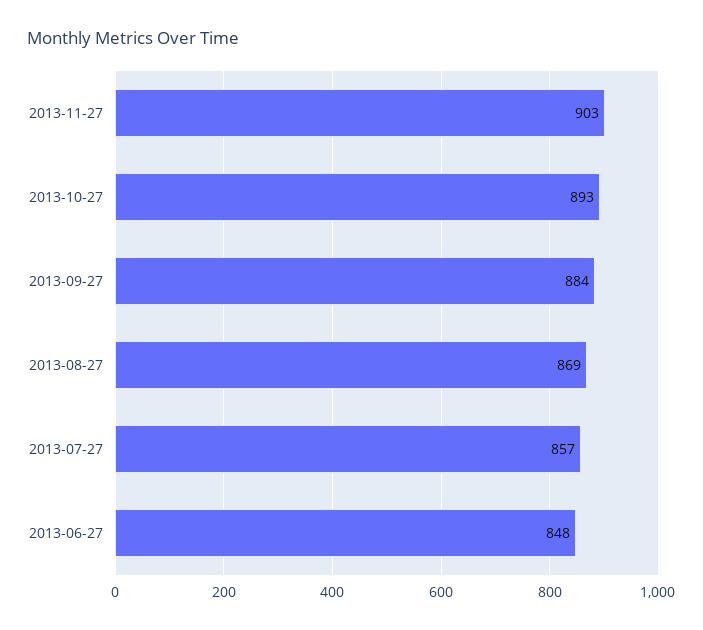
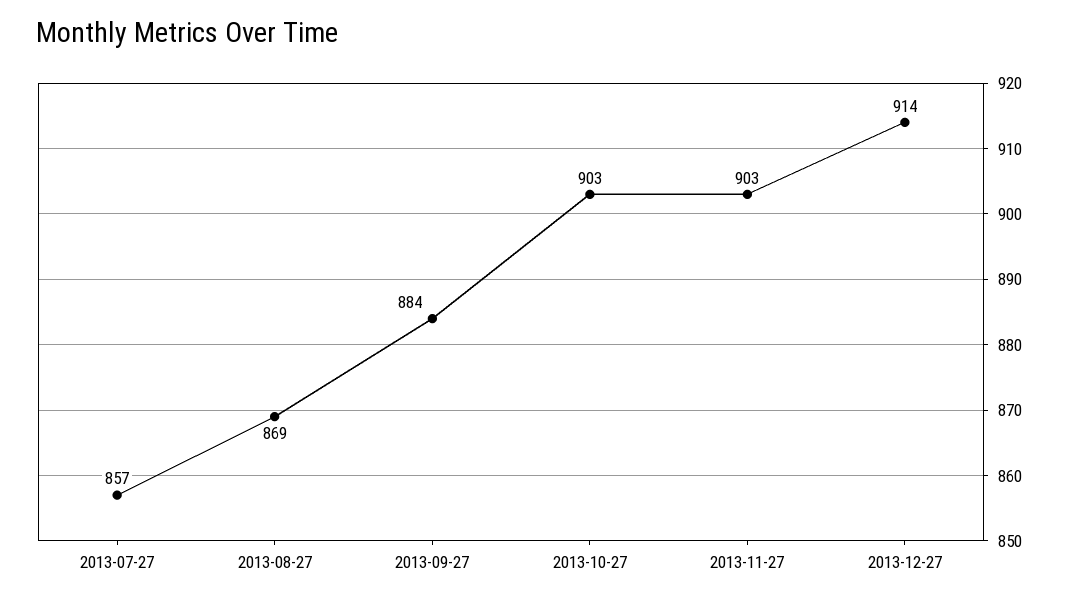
2013-10-27: 893 -> 903
2013-06-27: 848 -> none
2013-12-27: none -> 914

